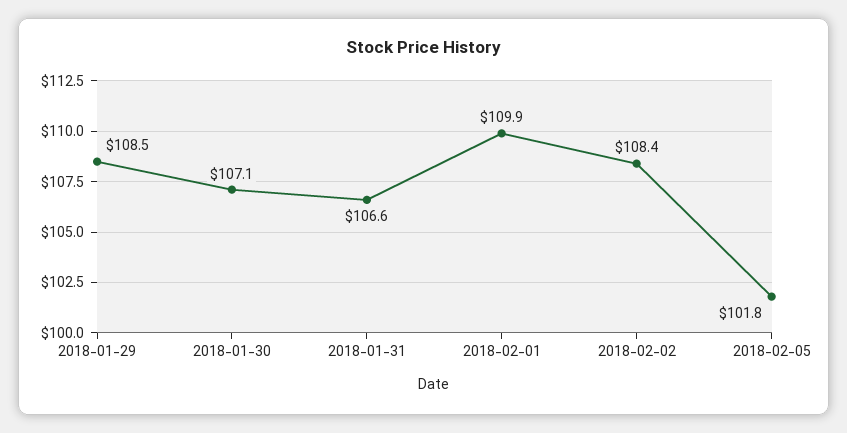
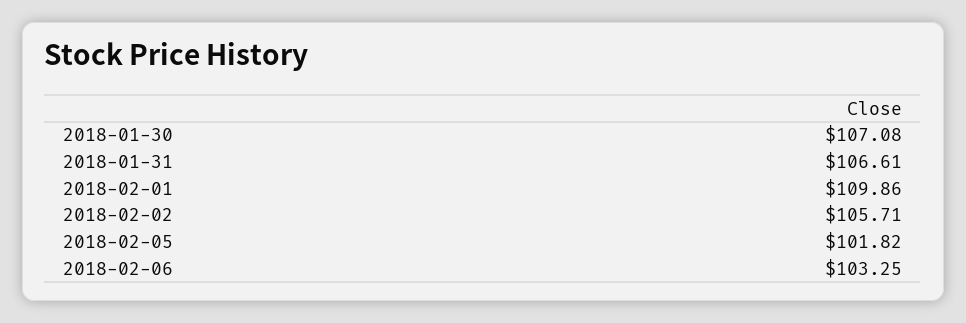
2018-01-29: 108.5 -> none
2018-02-02: 108.4 -> 105.71
2018-02-06: none -> 103.25

